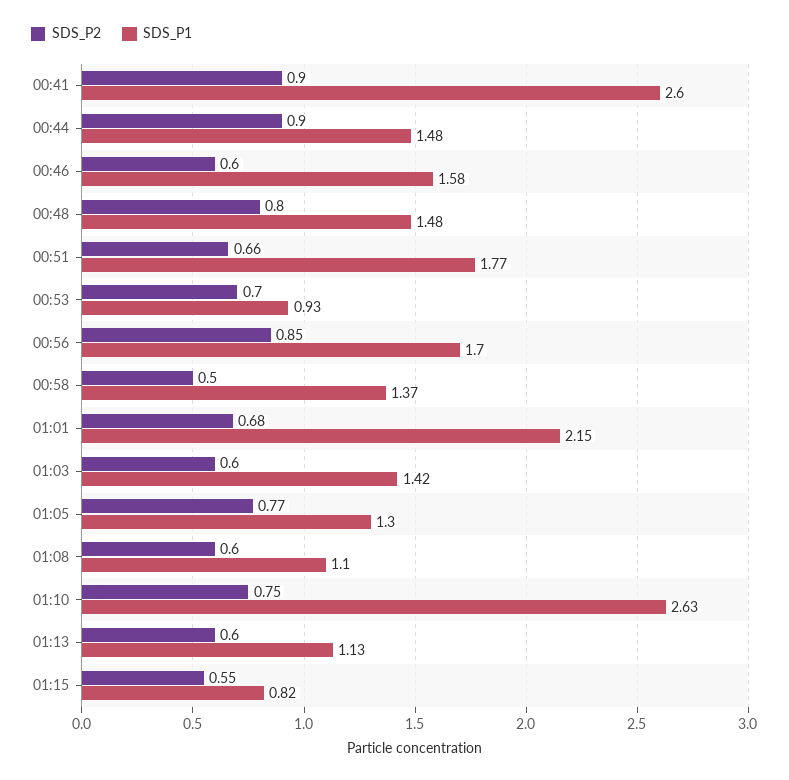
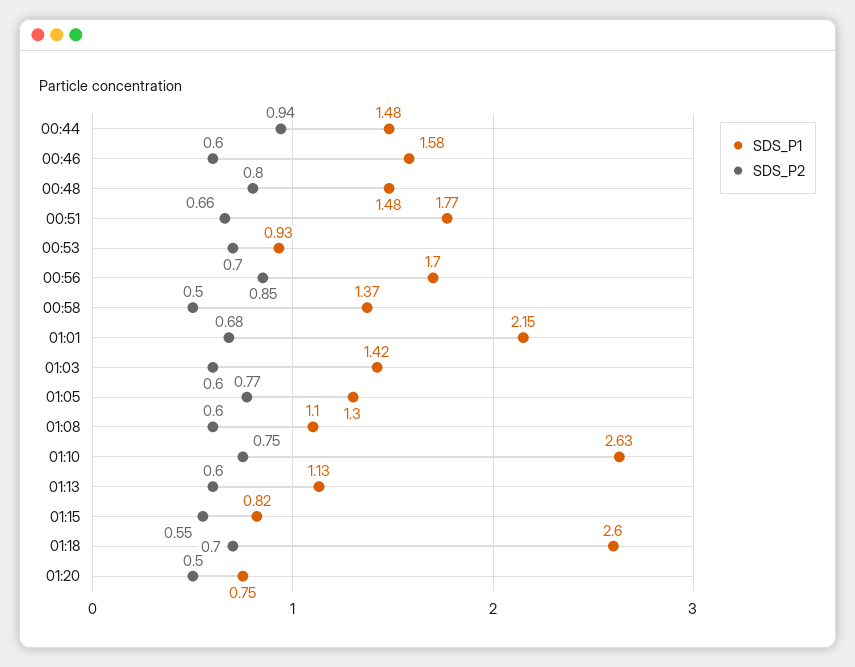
SDS_P2, 00:41: 0.9 -> none
SDS_P1, 00:41: 2.6 -> none
SDS_P2, 00:44: 0.9 -> 0.94
SDS_P1, 01:18: none -> 2.6
SDS_P2, 01:18: none -> 0.7
SDS_P1, 01:20: none -> 0.75
SDS_P2, 01:20: none -> 0.5

